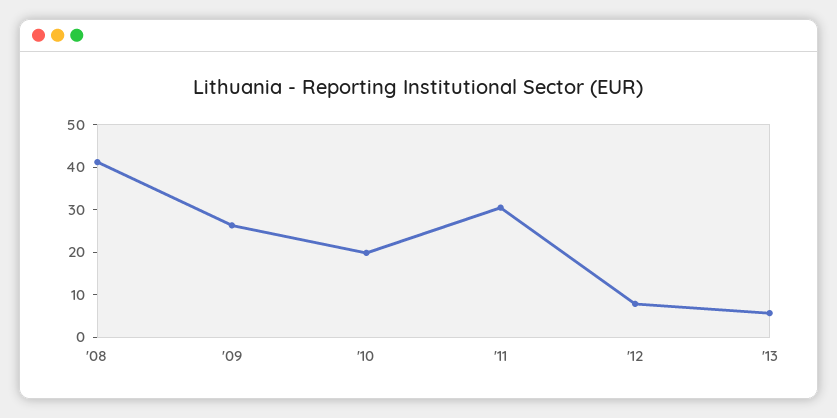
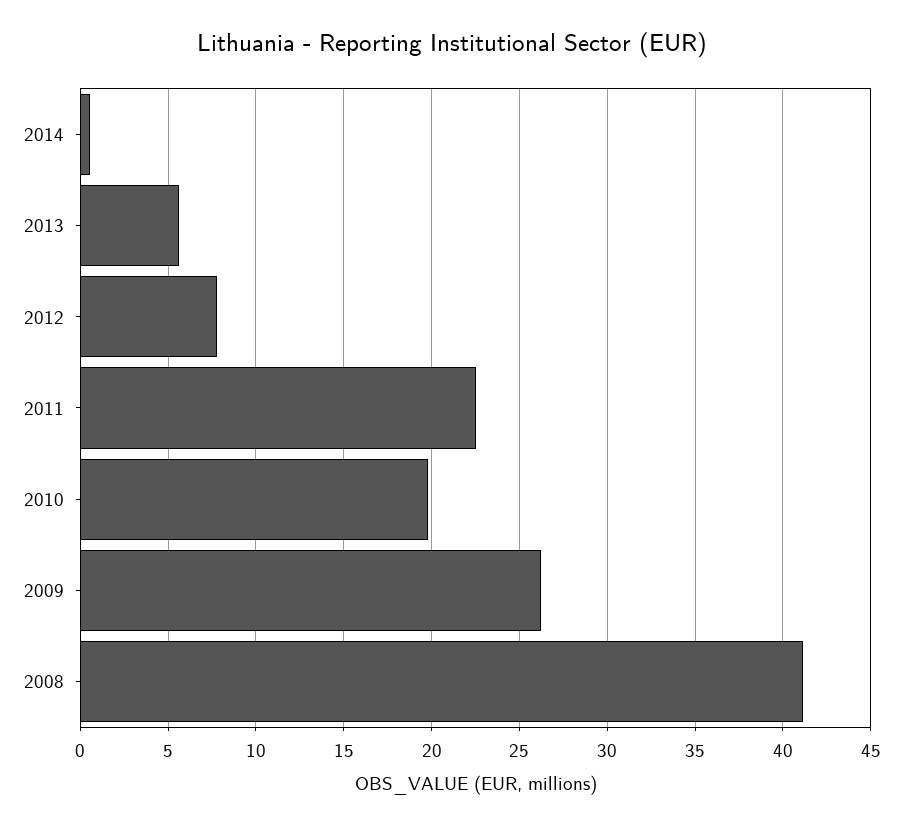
'11: 30 -> 22.5
2014: none -> 0.5

